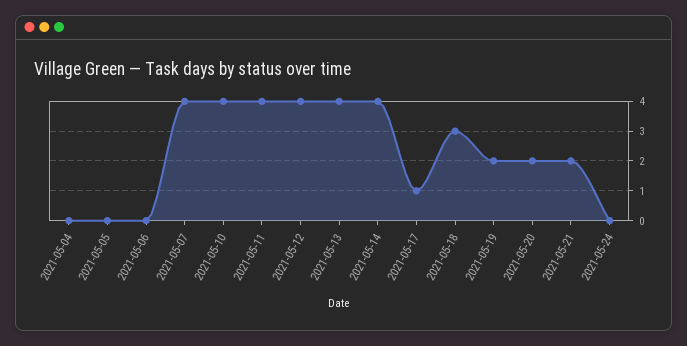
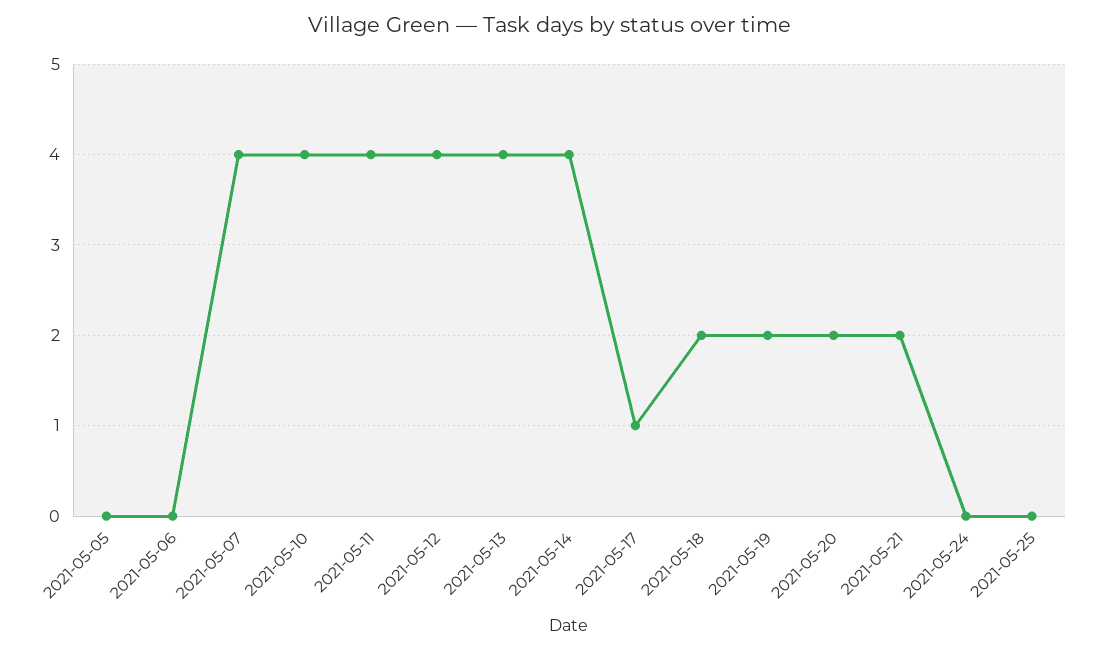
2021-05-04: 0 -> none
2021-05-18: 3 -> 2
2021-05-25: none -> 0

